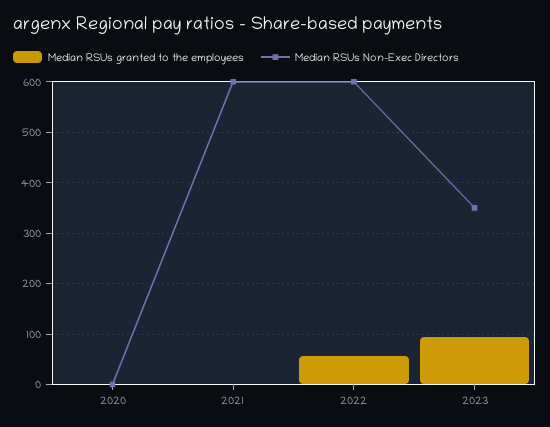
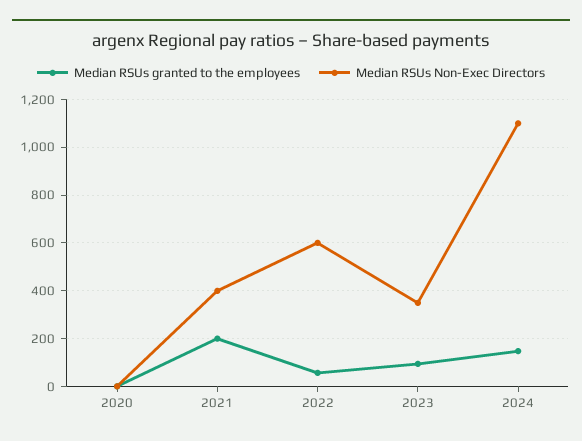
Median RSUs granted to the employees, 2021: 0 -> 200
Median RSUs Non-Exec Directors, 2021: 600 -> 400
Median RSUs granted to the employees, 2024: none -> 150
Median RSUs Non-Exec Directors, 2024: none -> 1100

